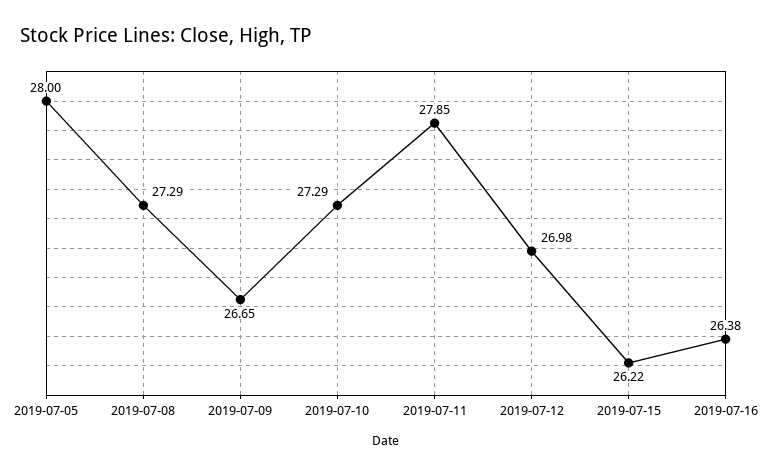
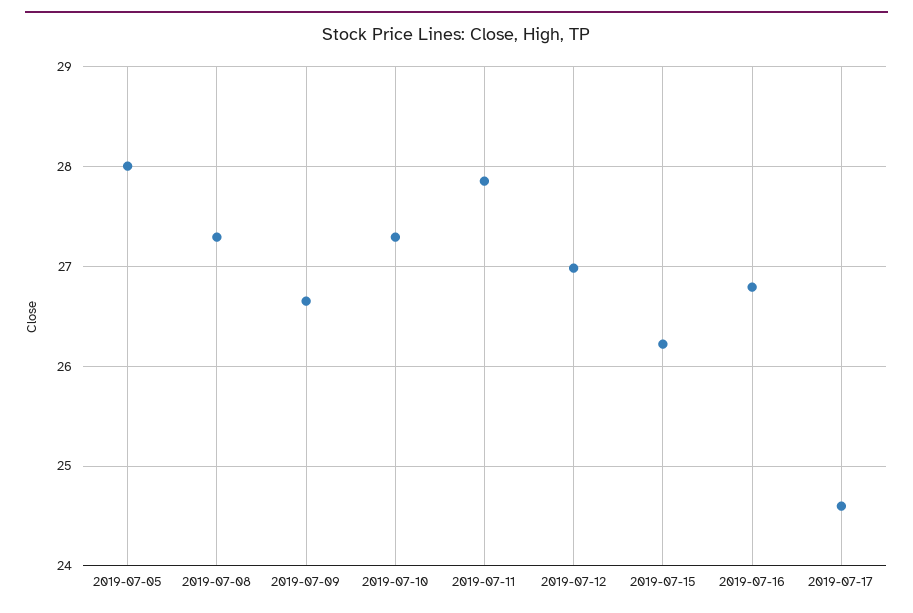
2019-07-16: 26.38 -> 26.8
2019-07-17: none -> 24.6

